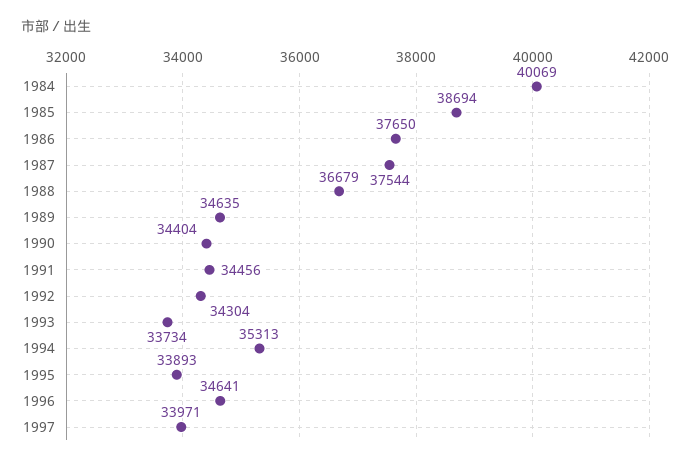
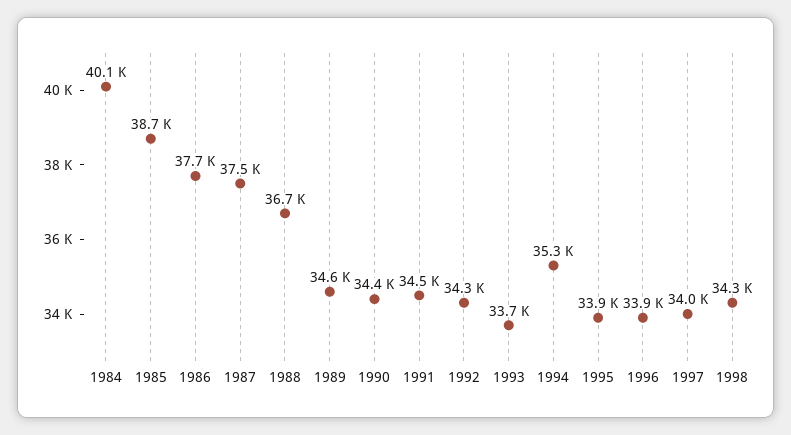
1996: 34641 -> 33900
1998: none -> 34300

